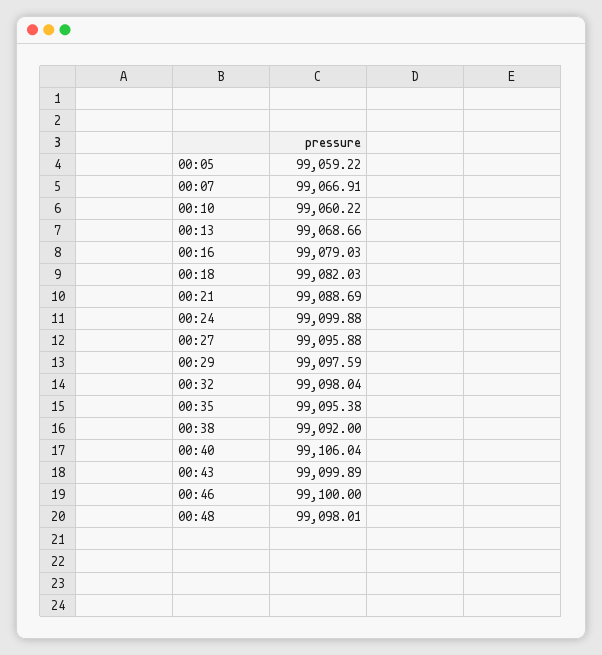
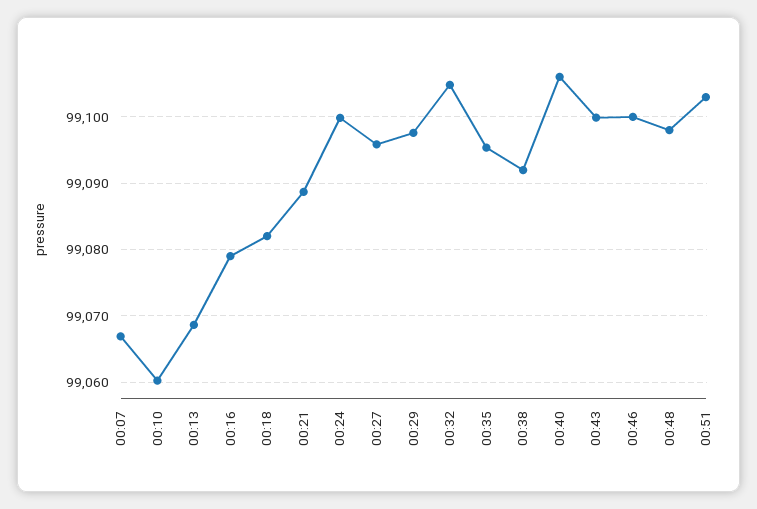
00:05: 99059.22 -> none
00:32: 99098.04 -> 99105
00:51: none -> 99103

